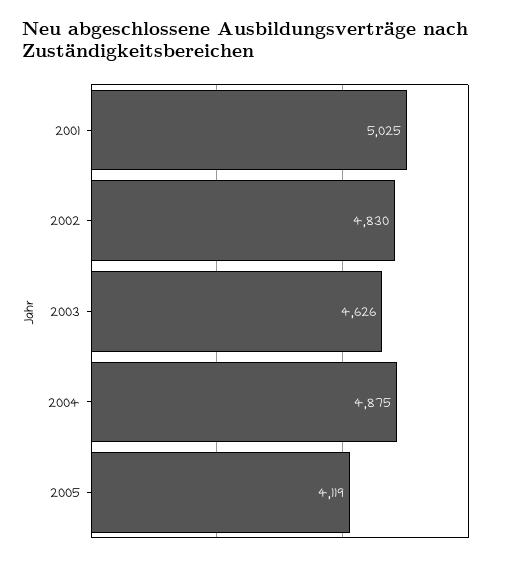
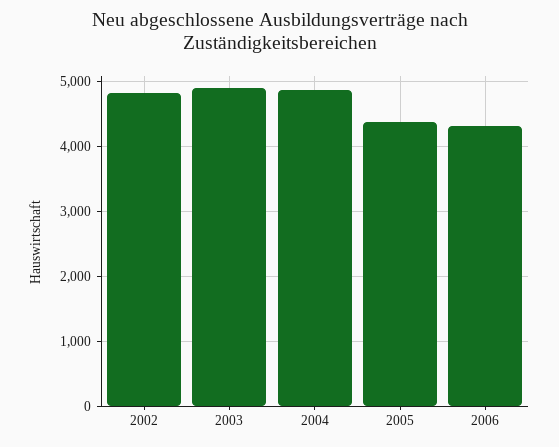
2001: 5025 -> none
2003: 4626 -> 4900
2005: 4119 -> 4400
2006: none -> 4300

